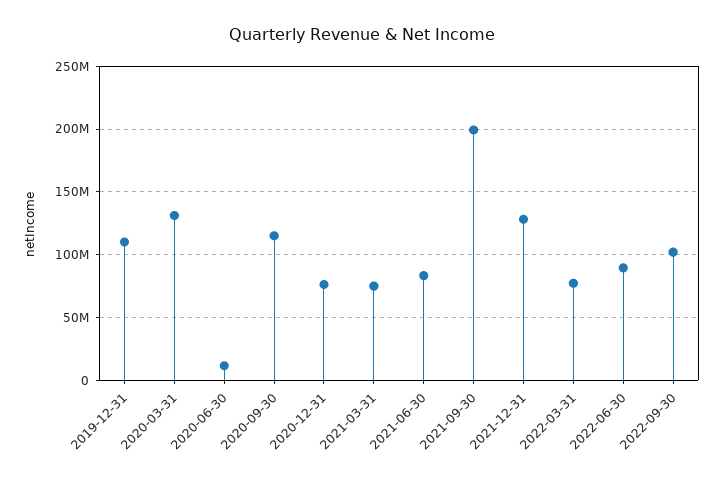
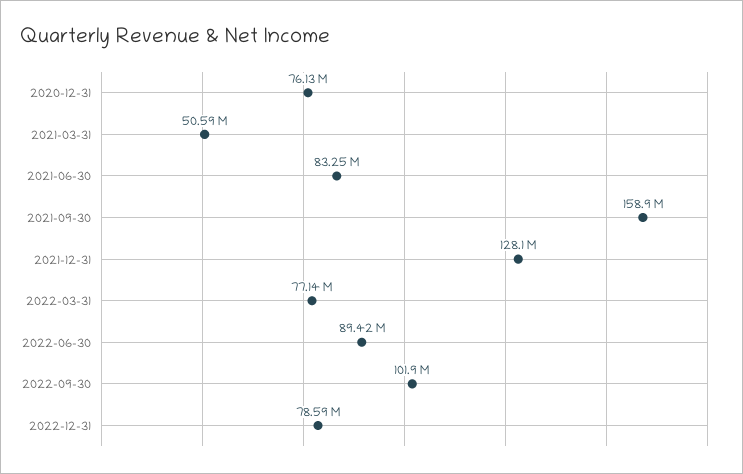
2019-12-31: 110000000 -> none
2020-03-31: 130000000 -> none
2020-06-30: 10000000 -> none
2020-09-30: 115000000 -> none
2021-03-31: 75000000 -> 50590000
2021-09-30: 200000000 -> 158900000
2022-12-31: none -> 78590000

